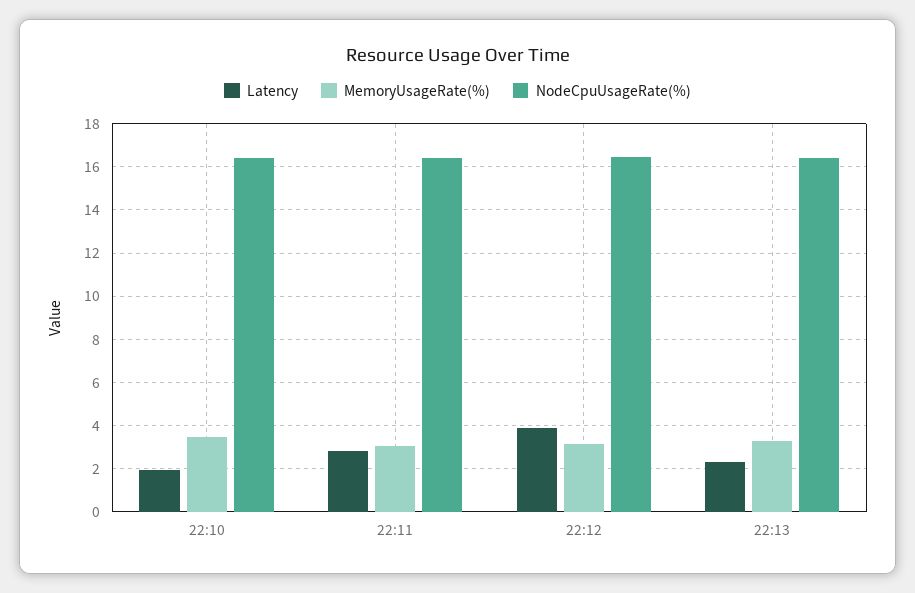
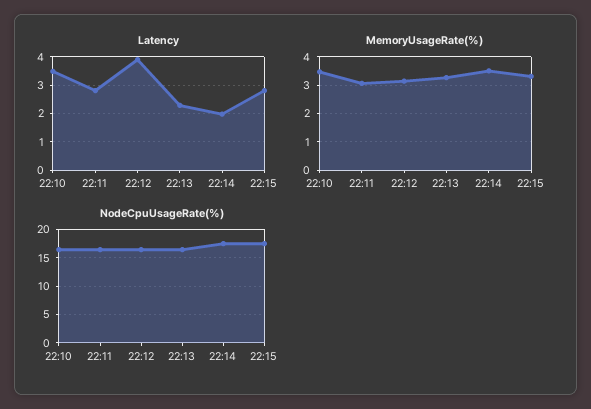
Latency, 22:10: 2 -> 3.5
Latency, 22:14: none -> 2
Latency, 22:15: none -> 2.75
MemoryUsageRate(%), 22:14: none -> 3.5
MemoryUsageRate(%), 22:15: none -> 3.25
NodeCpuUsageRate(%), 22:14: none -> 17.5
NodeCpuUsageRate(%), 22:15: none -> 17.5

